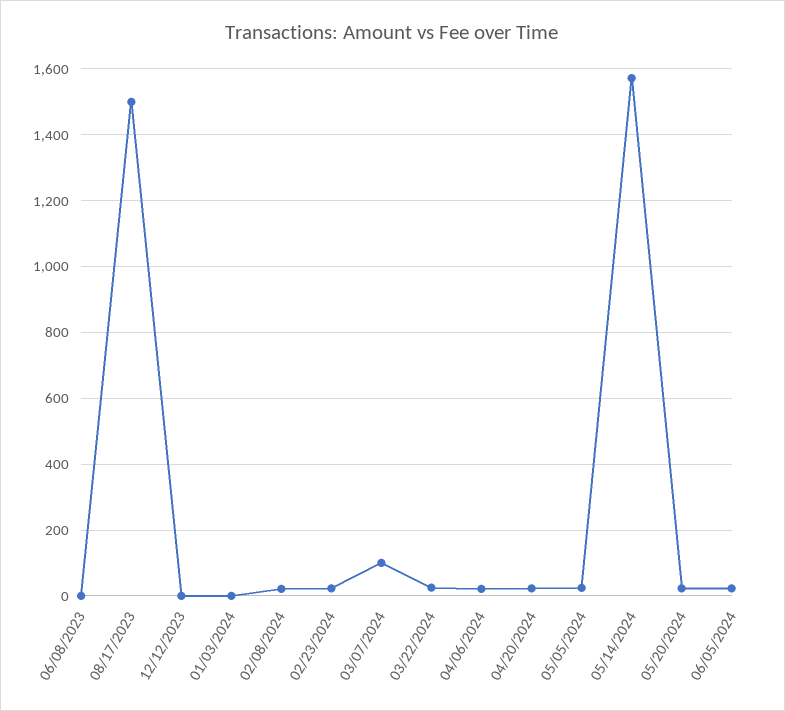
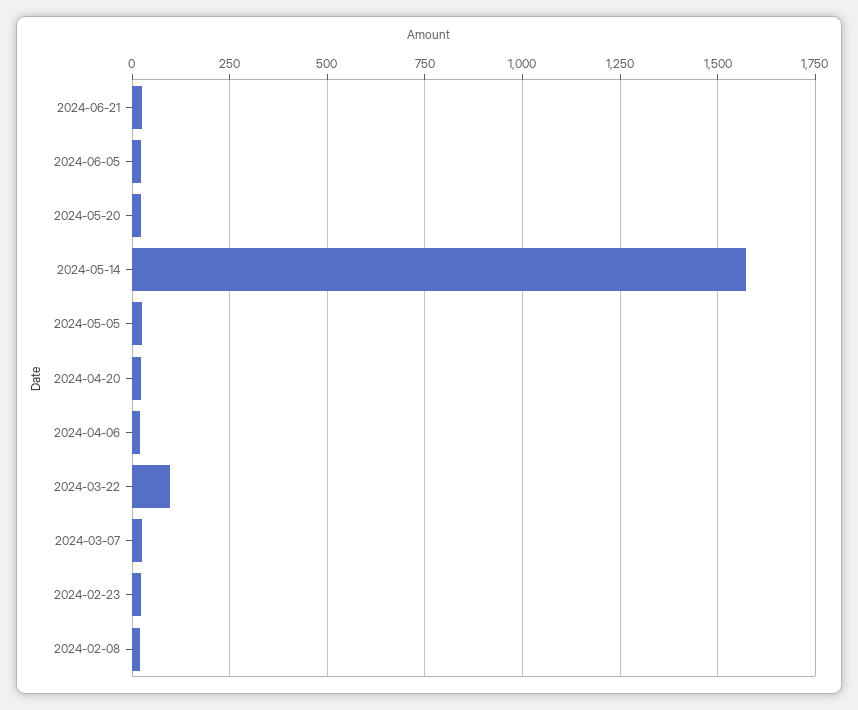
06/08/2023: 0 -> none
08/17/2023: 1500 -> none
12/12/2023: 0 -> none
01/03/2024: 0 -> none
03/07/2024: 100 -> 25
03/22/2024: 20 -> 100
2024-06-21: none -> 25

